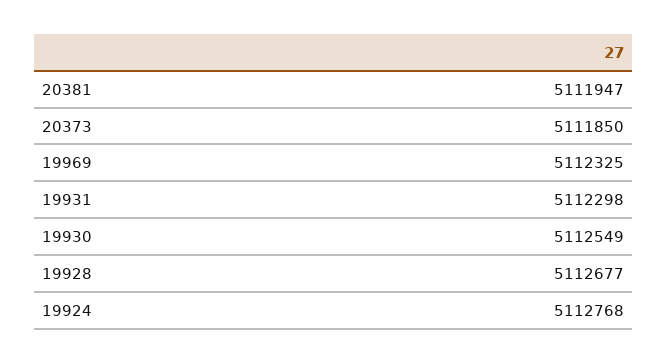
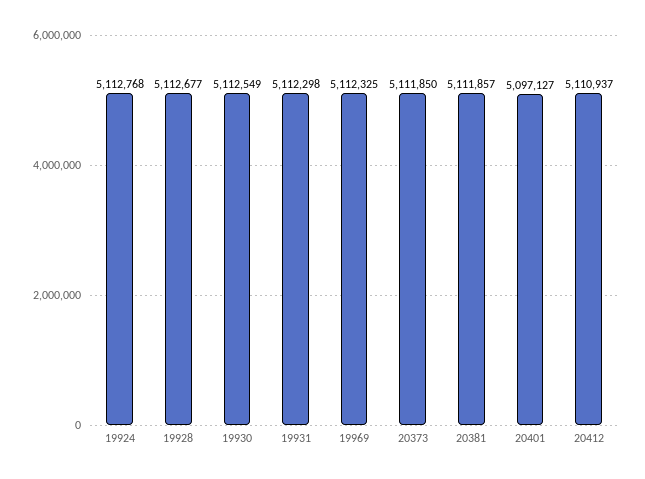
20381: 5111947 -> 5111857
20401: none -> 5097127
20412: none -> 5110937

